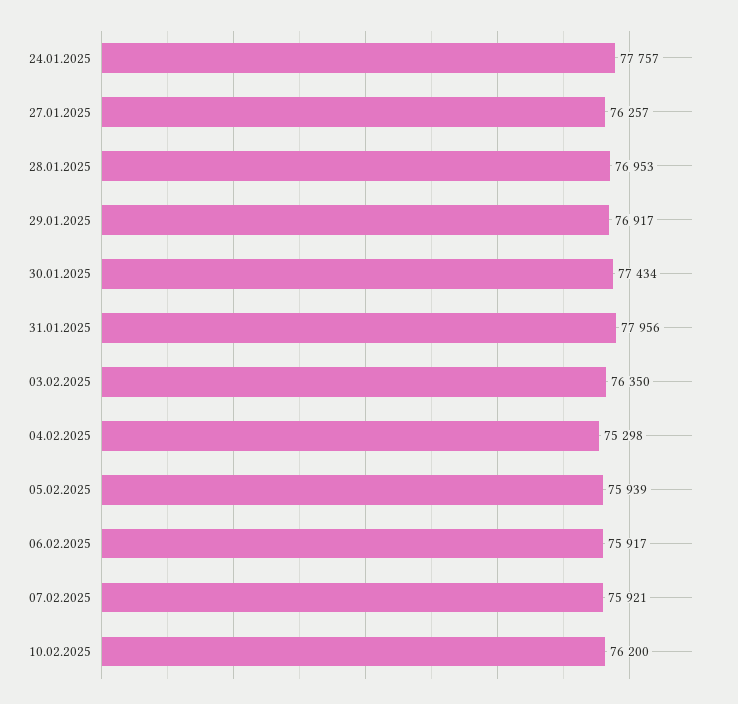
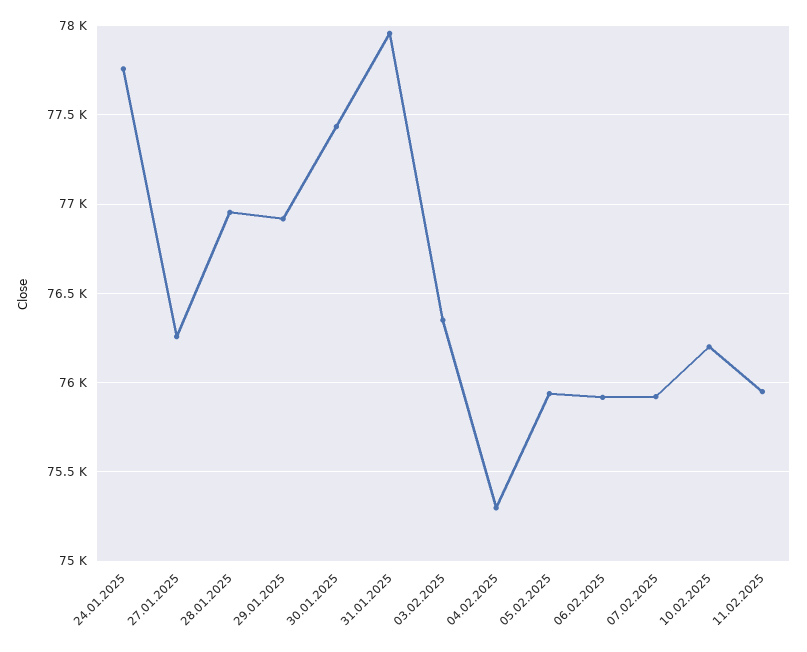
11.02.2025: none -> 75950

